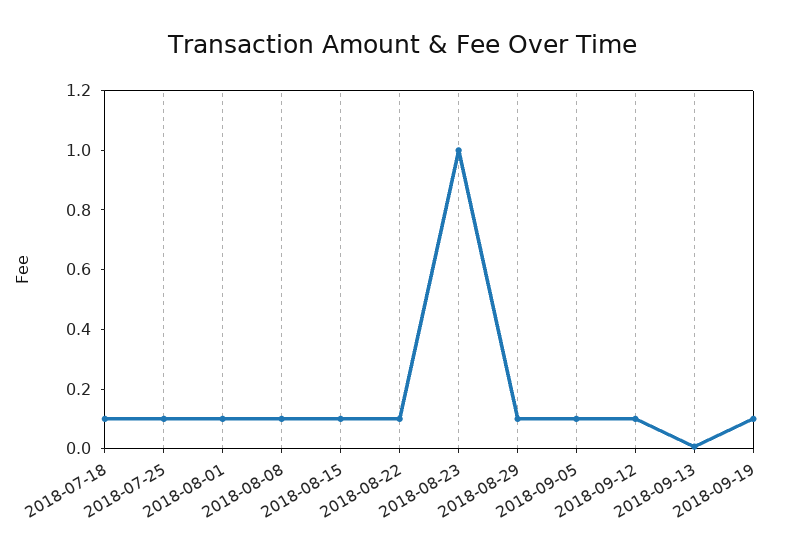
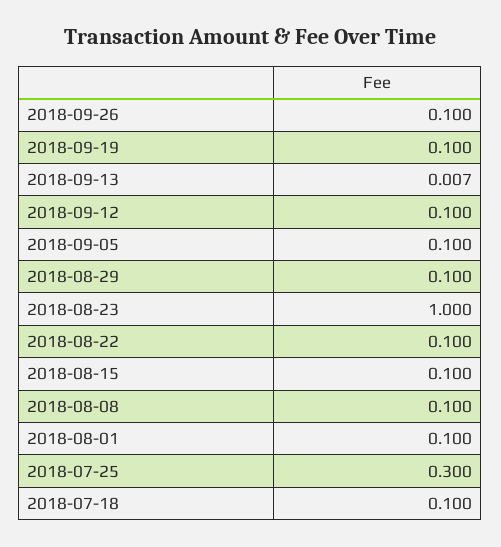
2018-07-25: 0.1 -> 0.3
2018-09-26: none -> 0.1

